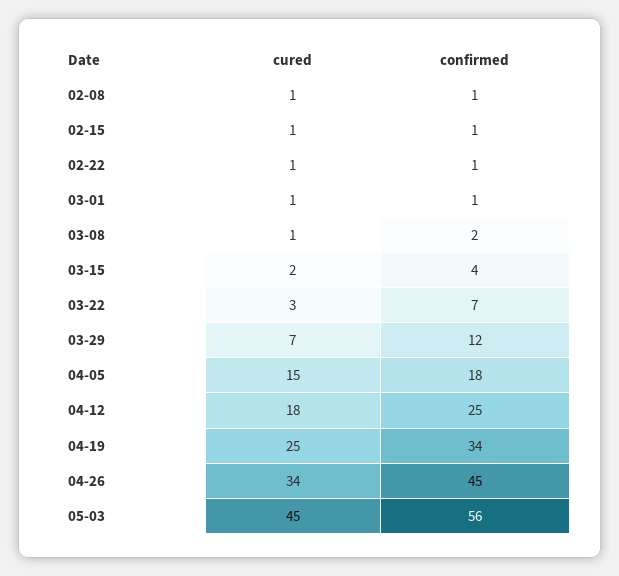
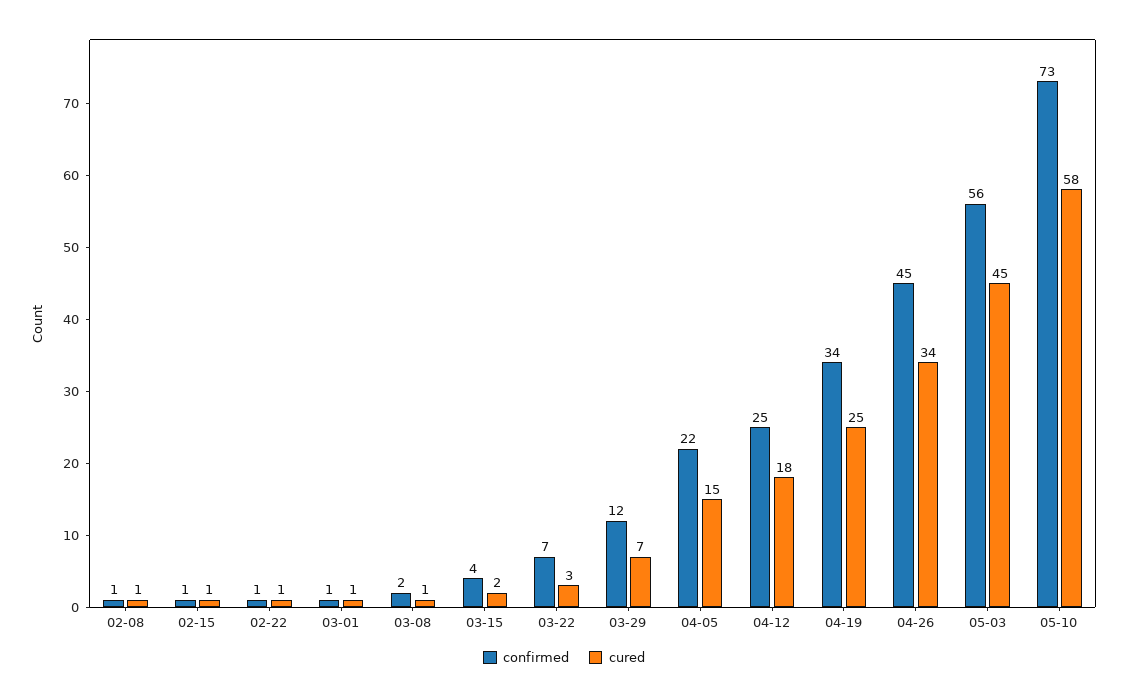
confirmed, 04-05: 18 -> 22
confirmed, 05-10: none -> 73
cured, 05-10: none -> 58

